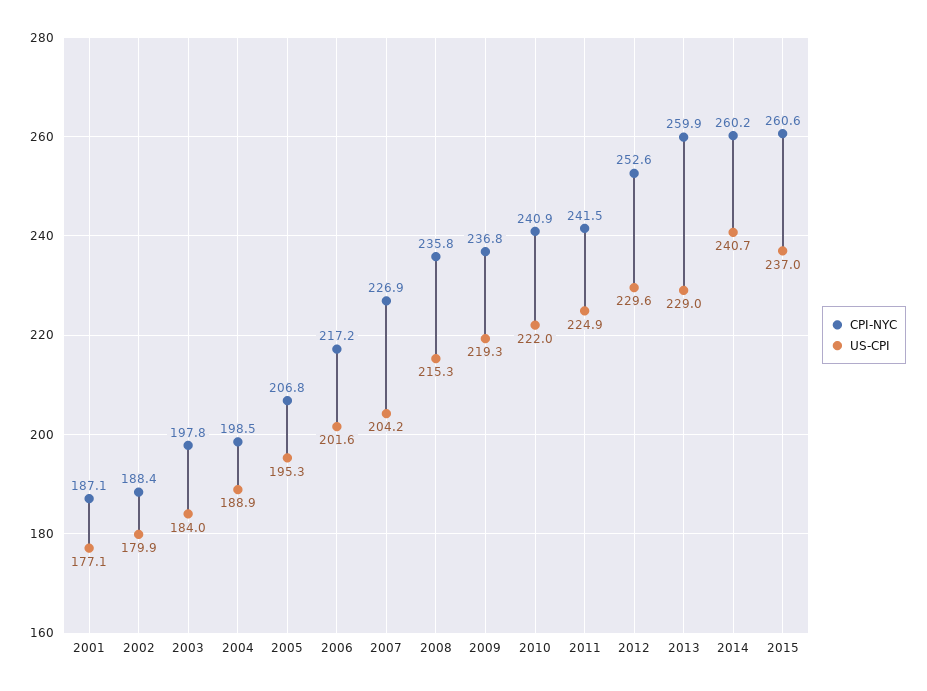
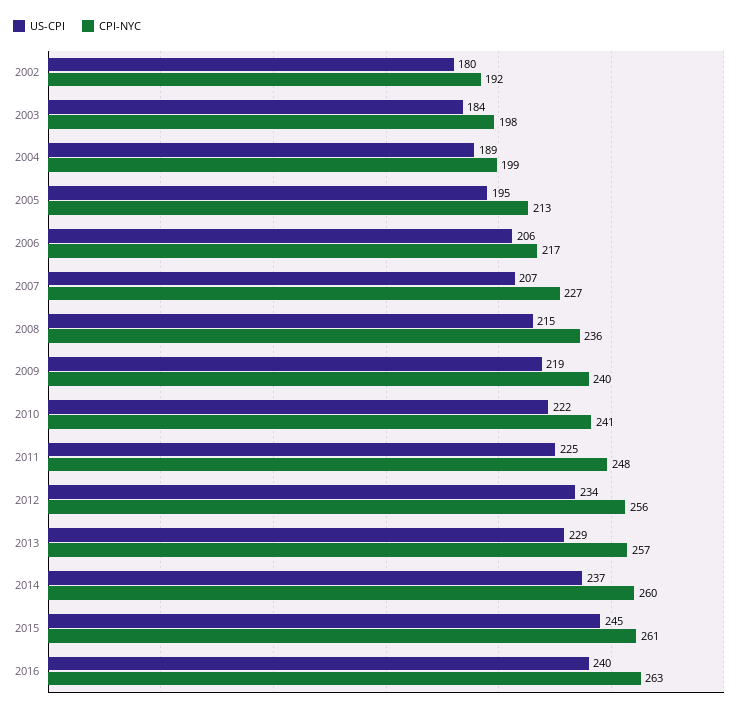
CPI-NYC, 2001: 187.1 -> none
US-CPI, 2001: 177.1 -> none
CPI-NYC, 2002: 188.4 -> 192
CPI-NYC, 2005: 206.8 -> 213
US-CPI, 2006: 201.6 -> 206
US-CPI, 2007: 204.2 -> 207
CPI-NYC, 2009: 236.8 -> 240
CPI-NYC, 2011: 241.5 -> 248
CPI-NYC, 2012: 252.6 -> 256
US-CPI, 2012: 229.6 -> 234
CPI-NYC, 2013: 259.9 -> 257
US-CPI, 2014: 240.7 -> 237
US-CPI, 2015: 237 -> 245
US-CPI, 2016: none -> 240
CPI-NYC, 2016: none -> 263

